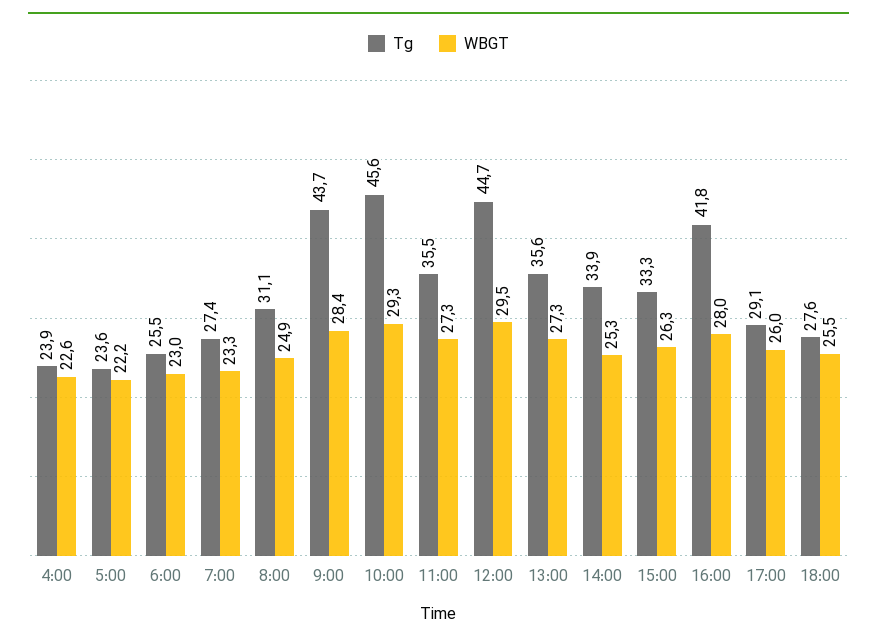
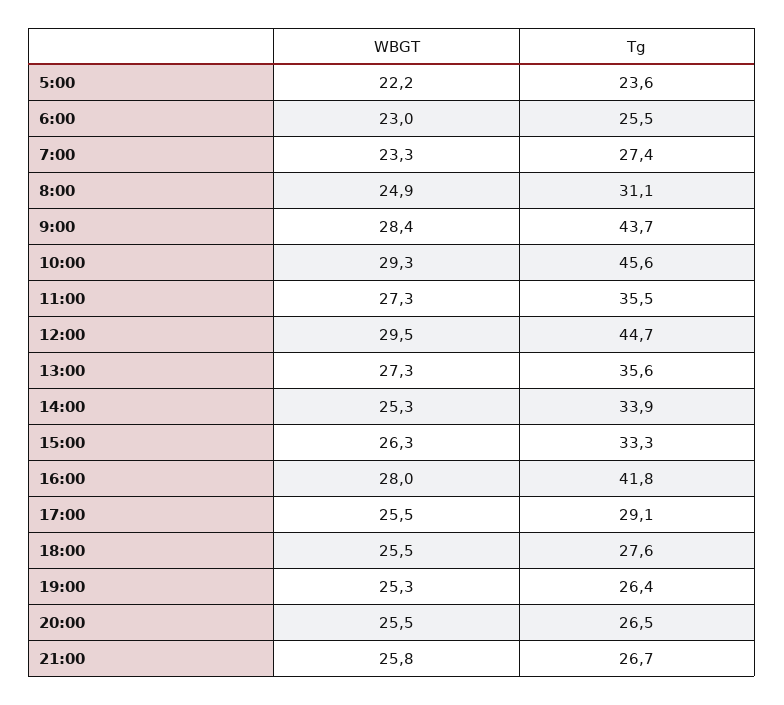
Tg, 4:00: 23.9 -> none
WBGT, 4:00: 22.6 -> none
WBGT, 17:00: 26 -> 25.5
WBGT, 19:00: none -> 25.3
Tg, 19:00: none -> 26.4
WBGT, 20:00: none -> 25.5
Tg, 20:00: none -> 26.5
WBGT, 21:00: none -> 25.8
Tg, 21:00: none -> 26.7

